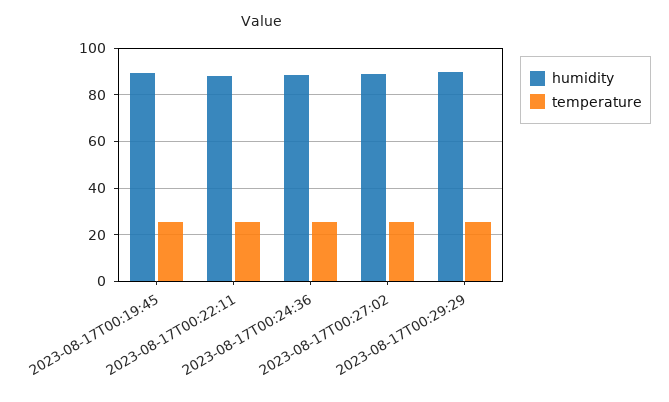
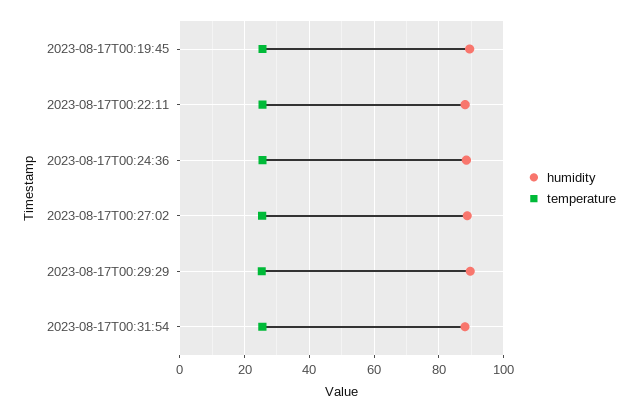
humidity, 2023-08-17T00:31:54: none -> 88
temperature, 2023-08-17T00:31:54: none -> 26

